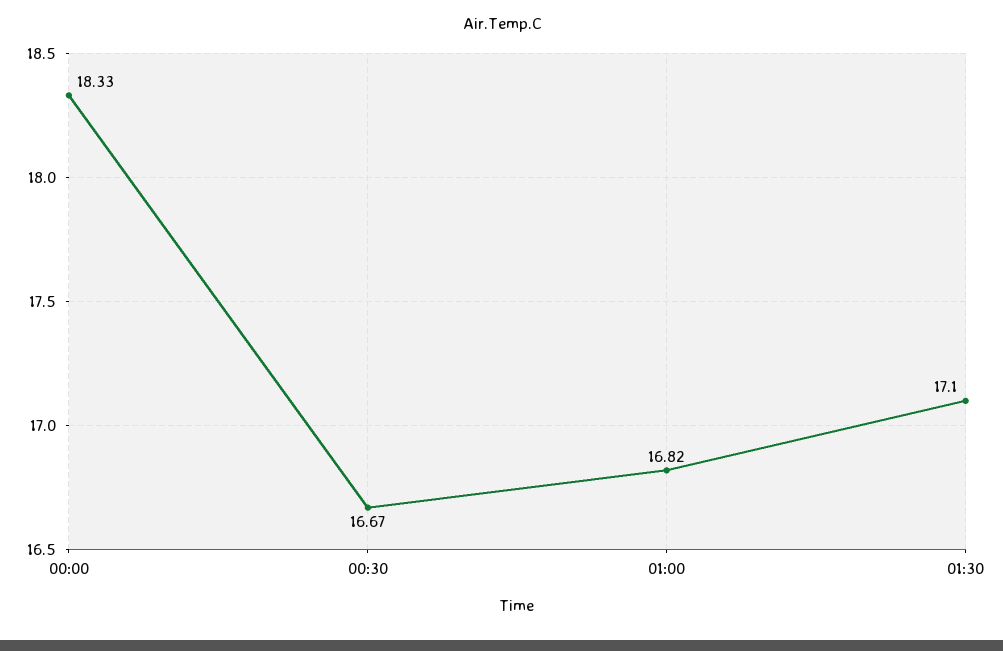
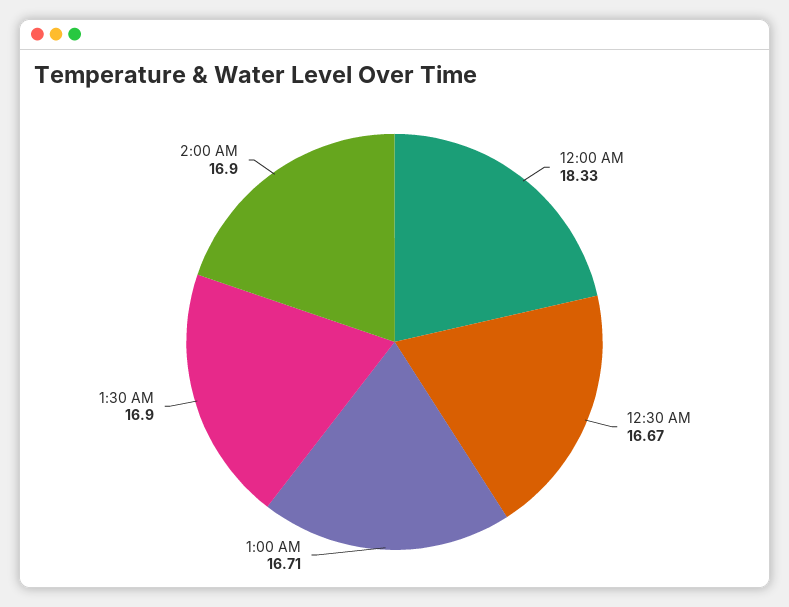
01:00: 16.82 -> 16.71
01:30: 17.1 -> 16.9
2:00 AM: none -> 16.9

